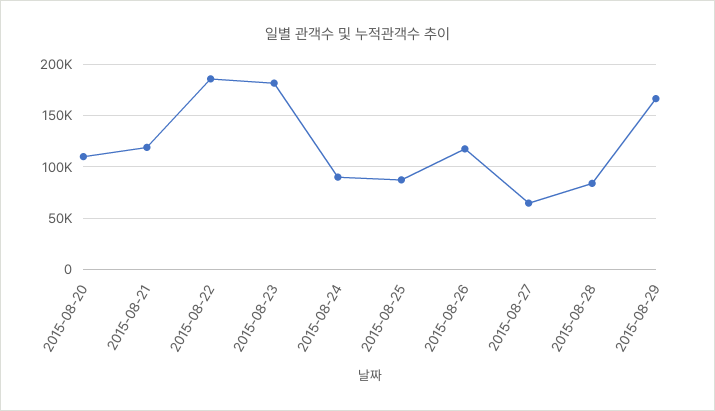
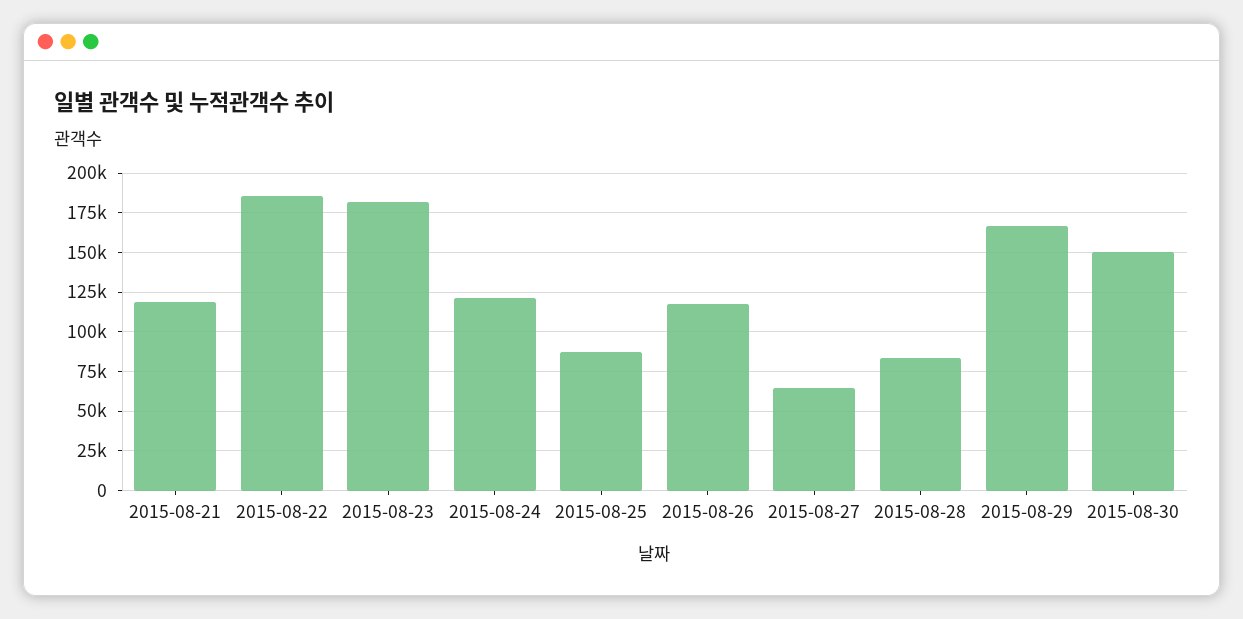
2015-08-20: 110000 -> none
2015-08-24: 90000 -> 120000
2015-08-30: none -> 150000

